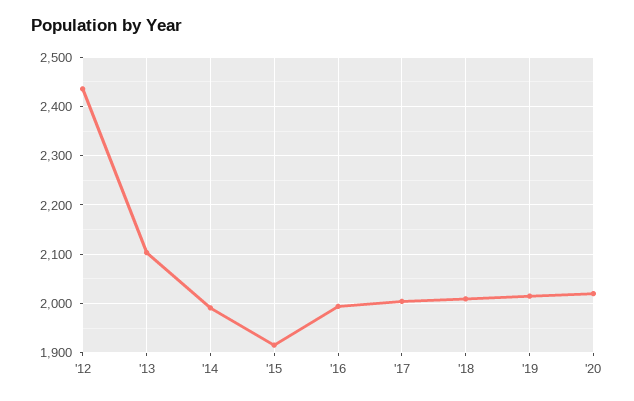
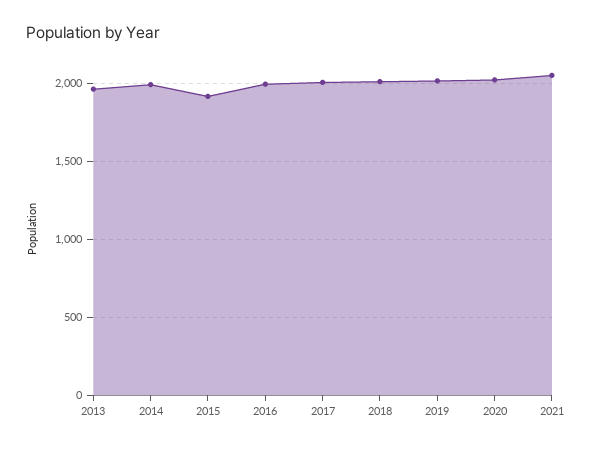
'12: 2440 -> none
'13: 2100 -> 1950
2021: none -> 2050

